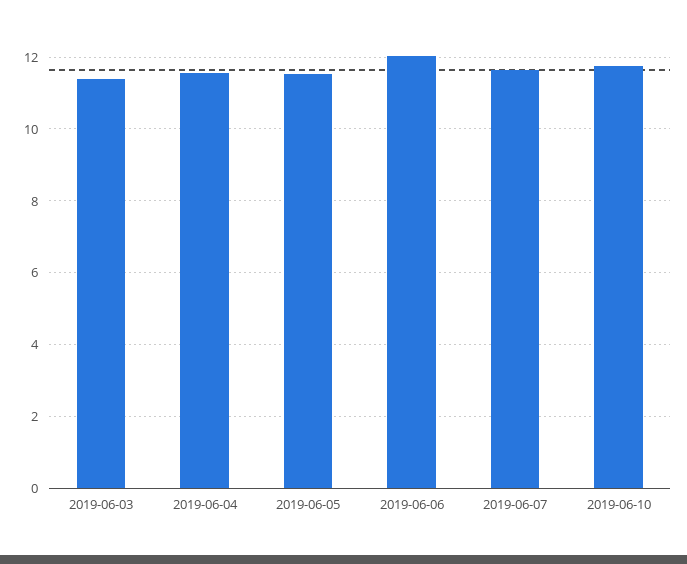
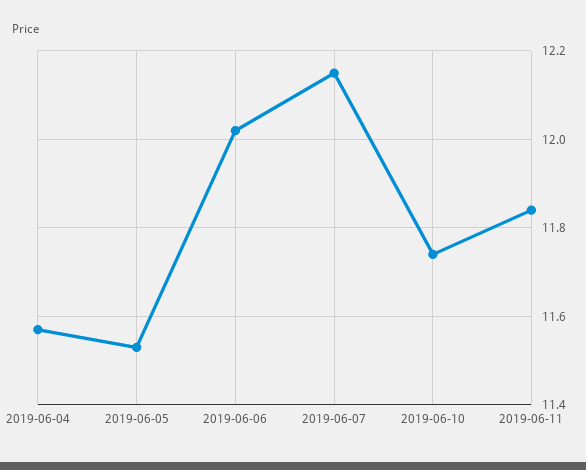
2019-06-03: 11.4 -> none
2019-06-07: 11.6 -> 12.15
2019-06-11: none -> 11.85

